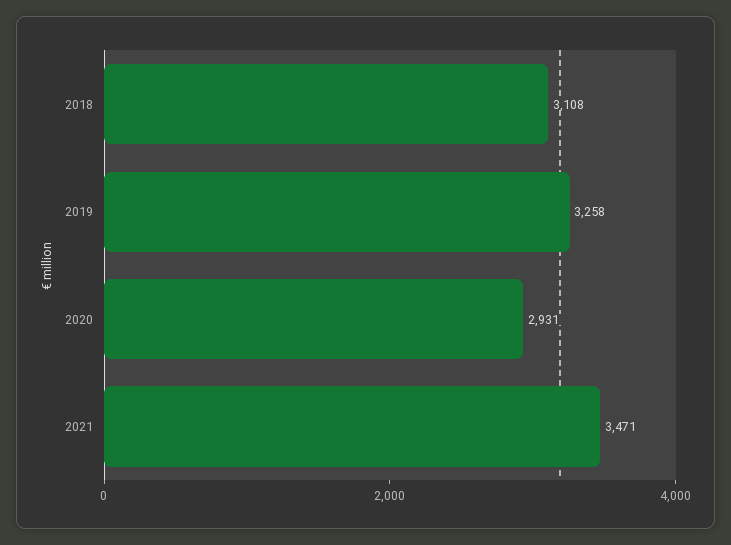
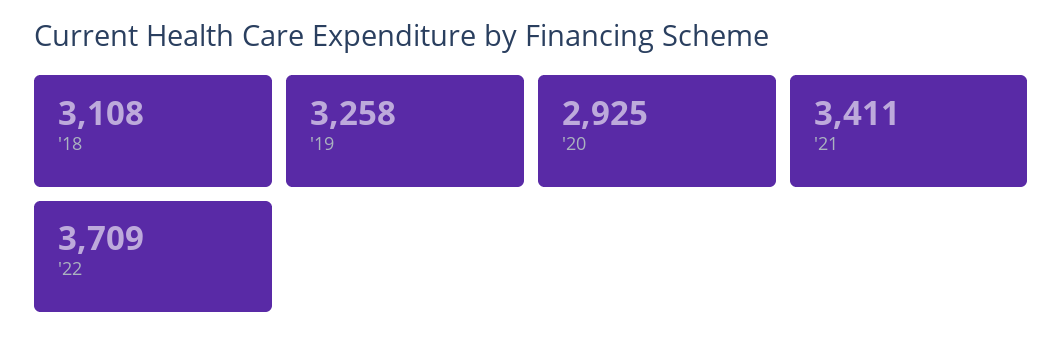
2020: 2931 -> 2925
2021: 3471 -> 3411
'22: none -> 3709

